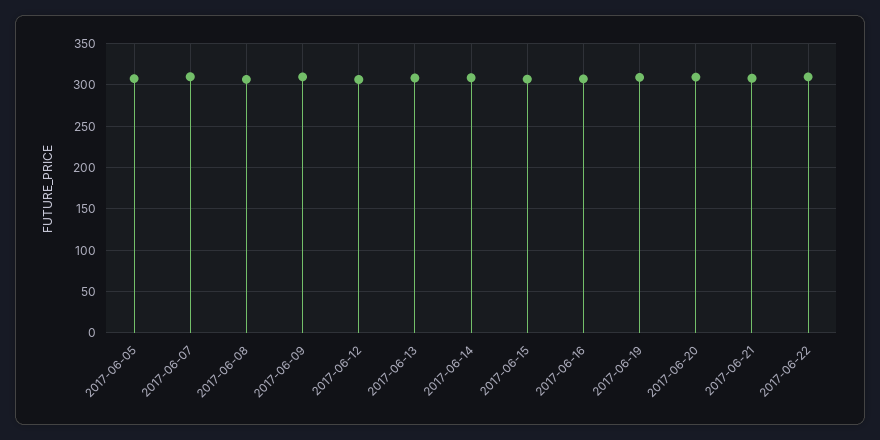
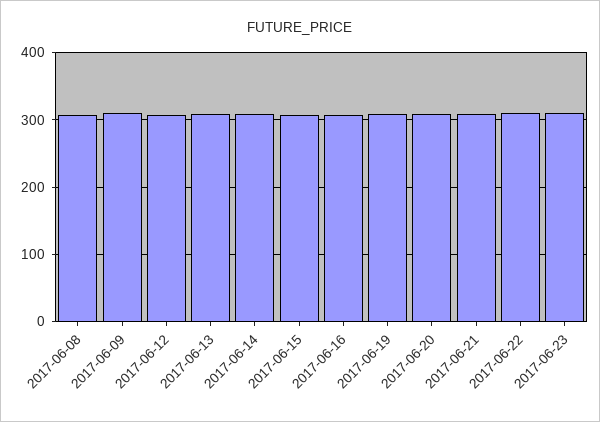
2017-06-05: 310 -> none
2017-06-07: 310 -> none
2017-06-23: none -> 310

